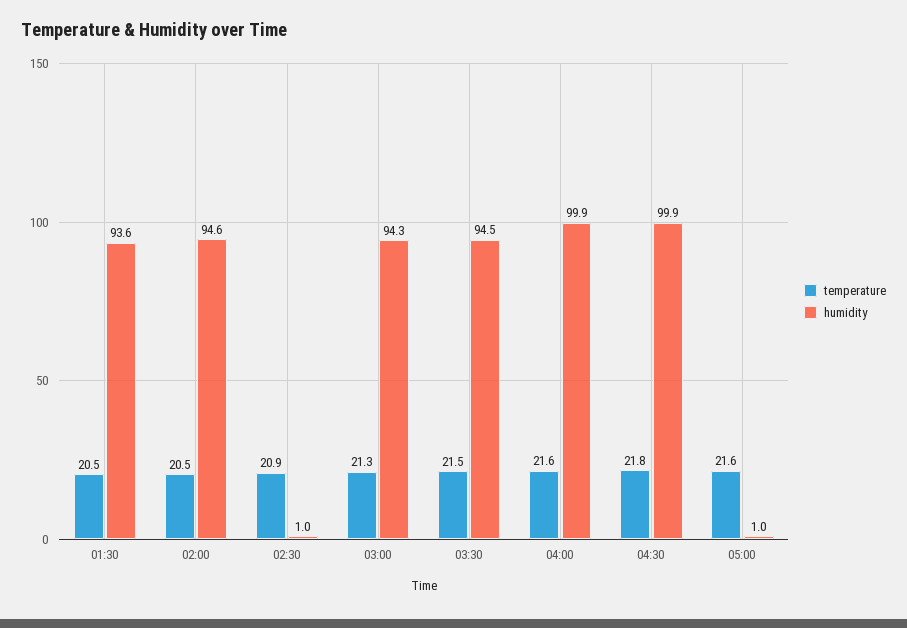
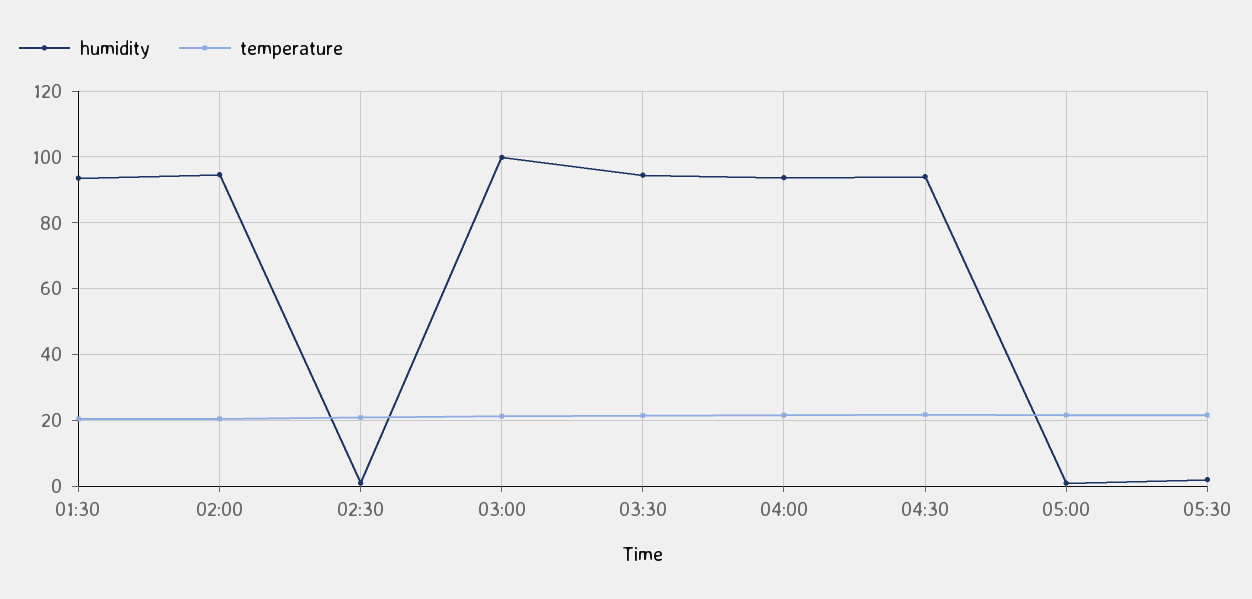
humidity, 03:00: 94.3 -> 100
humidity, 04:00: 99.9 -> 94
humidity, 04:30: 99.9 -> 94
humidity, 05:30: none -> 2
temperature, 05:30: none -> 22

